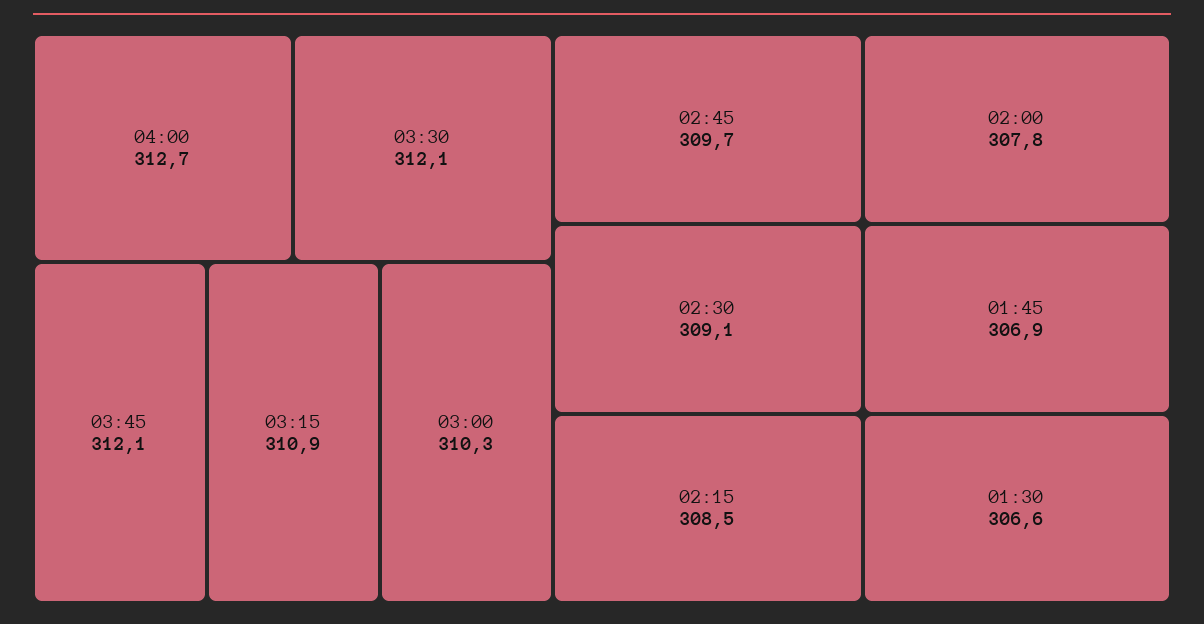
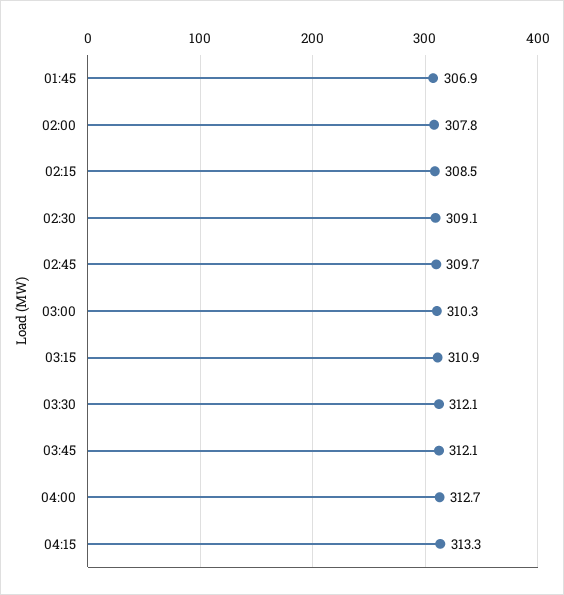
01:30: 306.6 -> none
04:15: none -> 313.3

